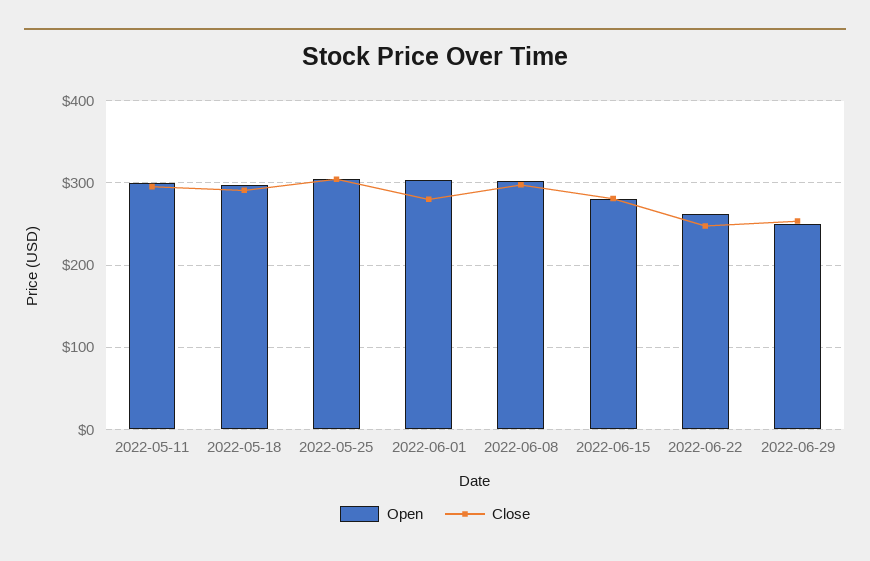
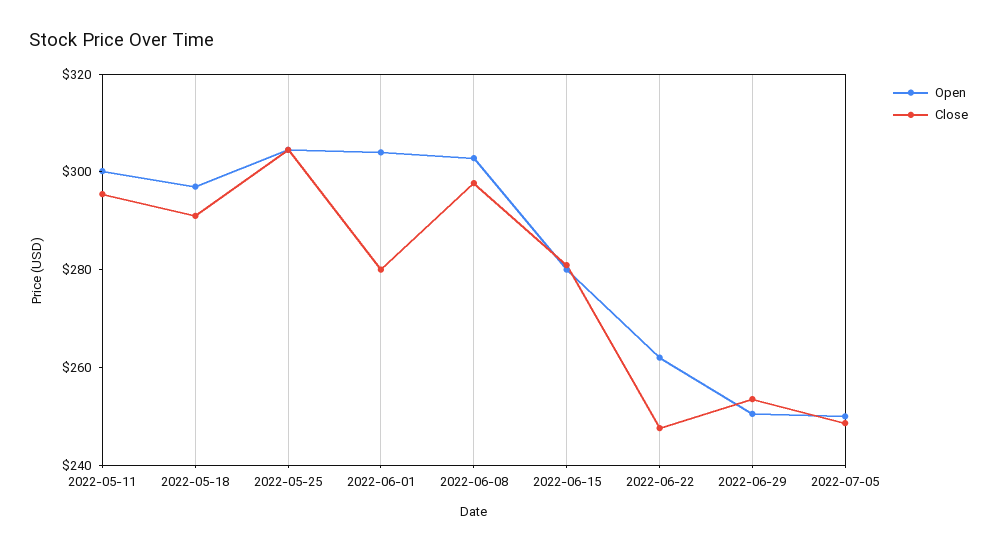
Open, 2022-07-05: none -> 250
Close, 2022-07-05: none -> 250

